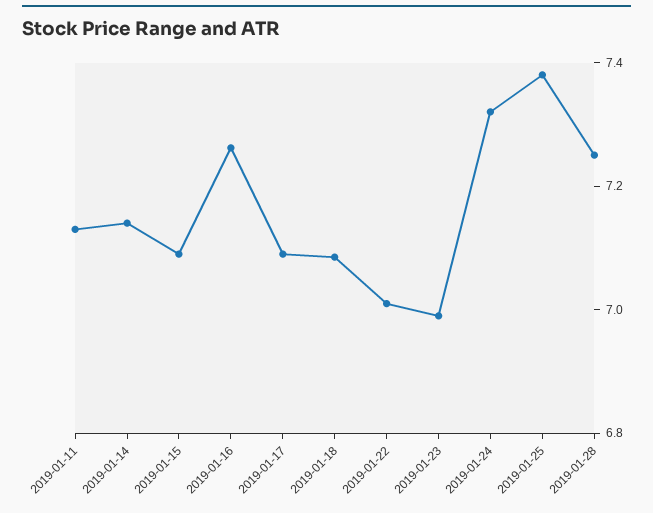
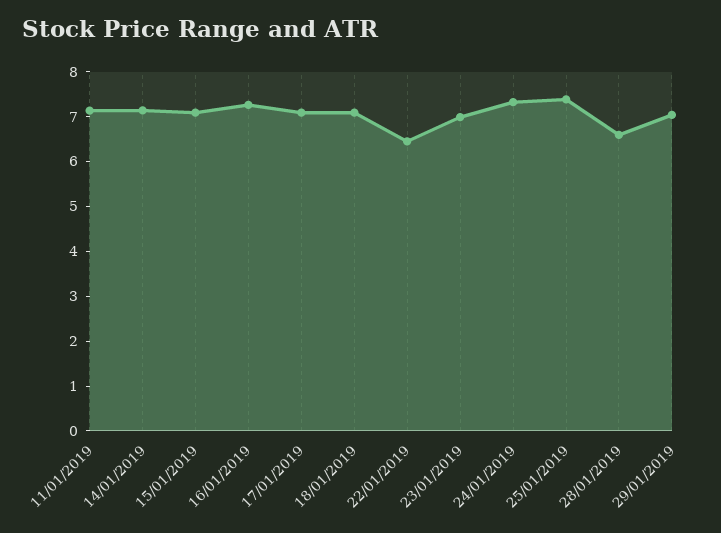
2019-01-22: 7 -> 6.4
2019-01-28: 7.25 -> 6.6
29/01/2019: none -> 7

